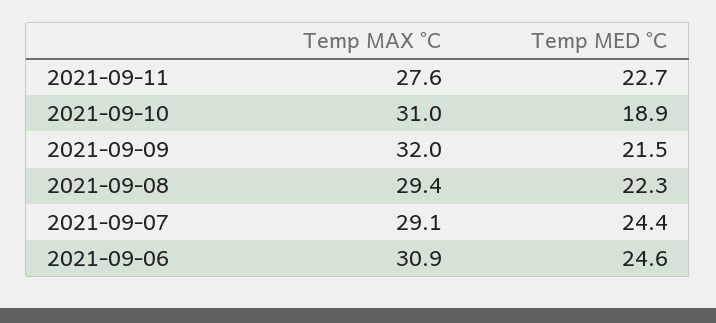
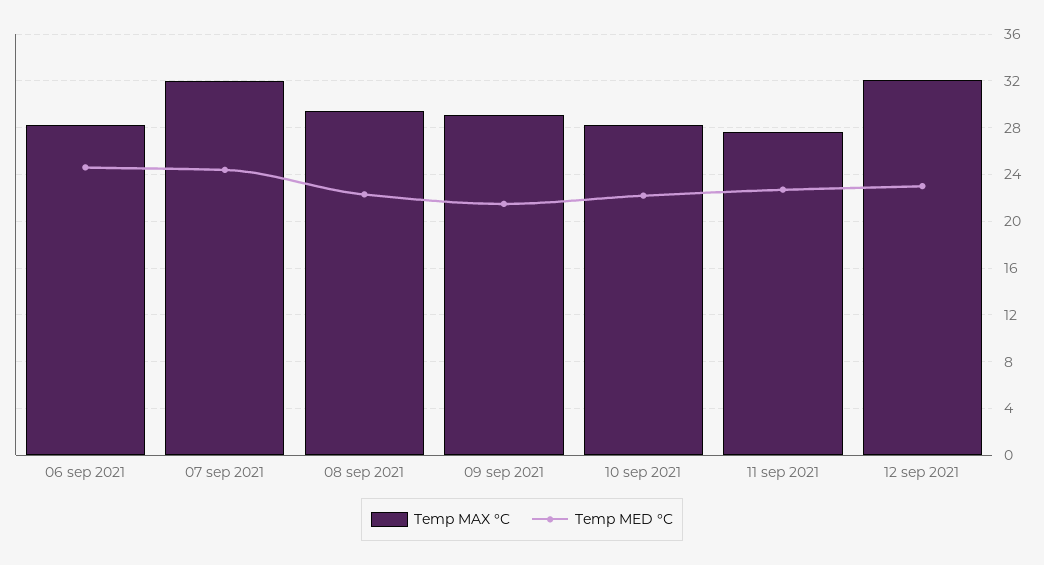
Temp MAX °C, 2021-09-10: 31 -> 28
Temp MED °C, 2021-09-10: 18.9 -> 22
Temp MAX °C, 2021-09-09: 32 -> 29
Temp MAX °C, 2021-09-07: 29.1 -> 32
Temp MAX °C, 2021-09-06: 30.9 -> 28
Temp MAX °C, 12 sep 2021: none -> 32
Temp MED °C, 12 sep 2021: none -> 23

